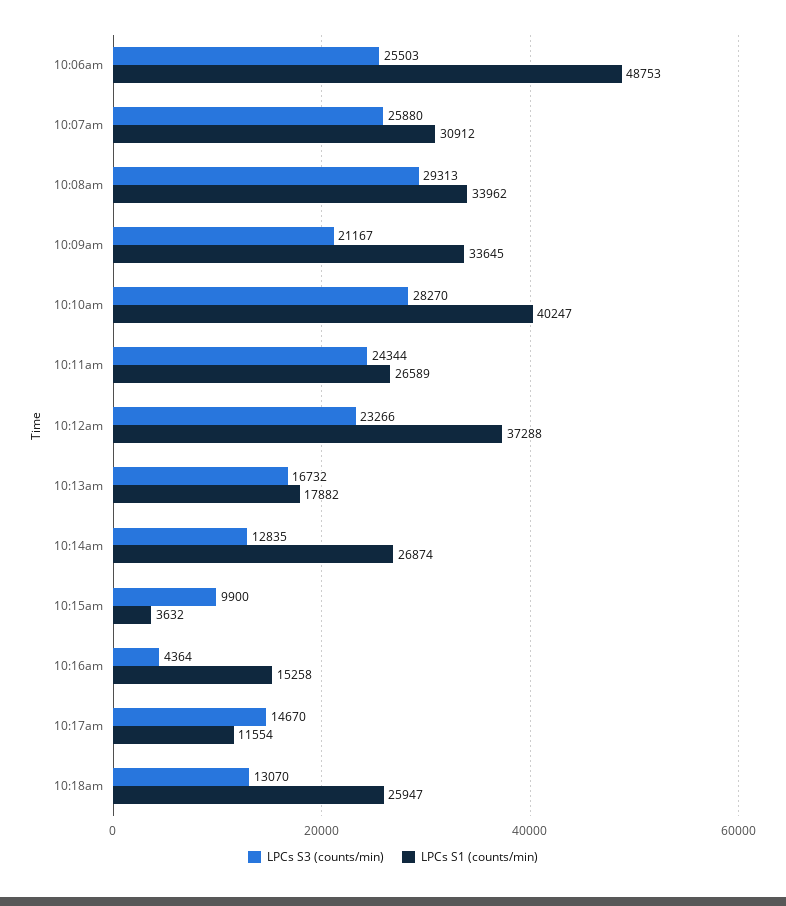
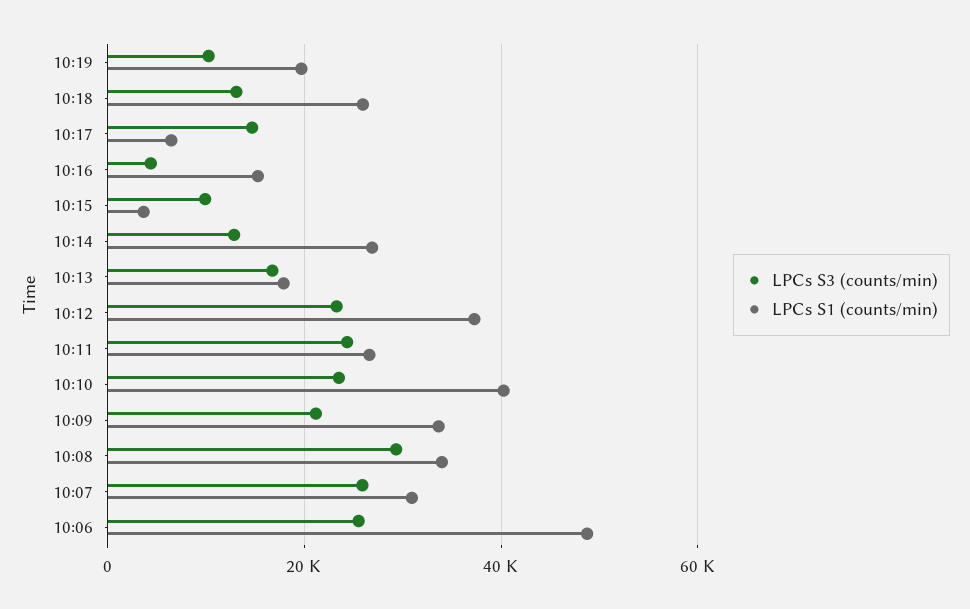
LPCs S3 (counts/min), 10:10am: 28270 -> 24000
LPCs S1 (counts/min), 10:17am: 11554 -> 6000
LPCs S3 (counts/min), 10:19: none -> 10000
LPCs S1 (counts/min), 10:19: none -> 20000

